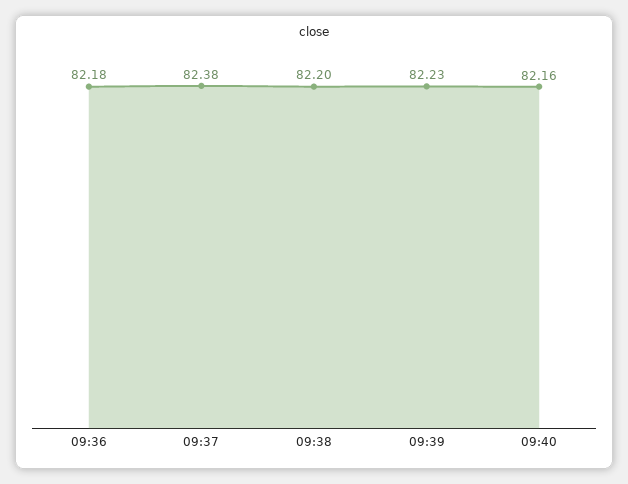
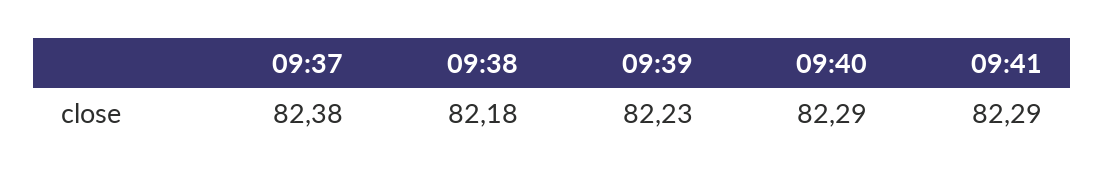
09:36: 82.18 -> none
09:38: 82.2 -> 82.18
09:40: 82.16 -> 82.29
09:41: none -> 82.29

